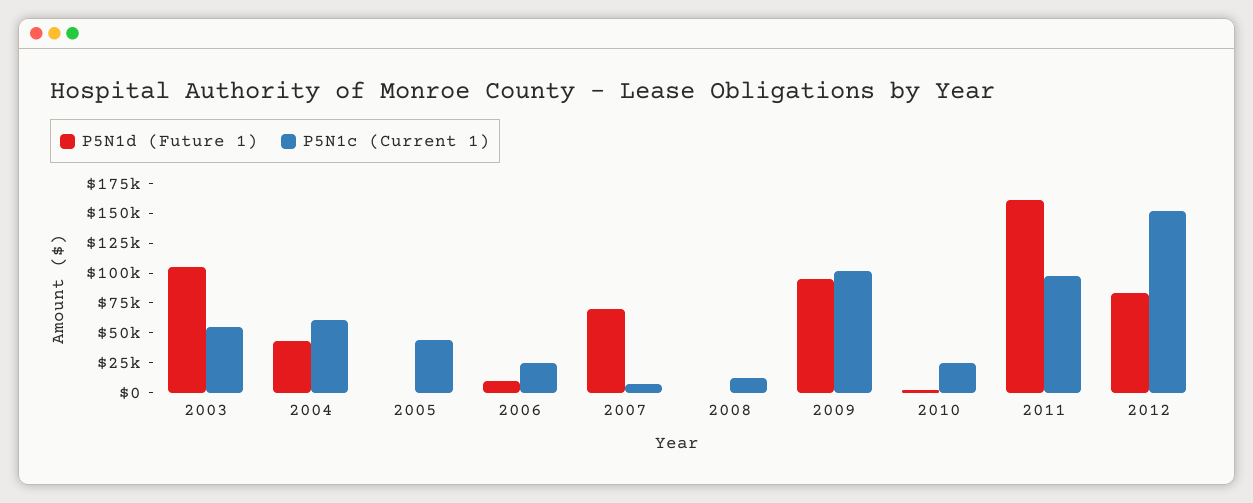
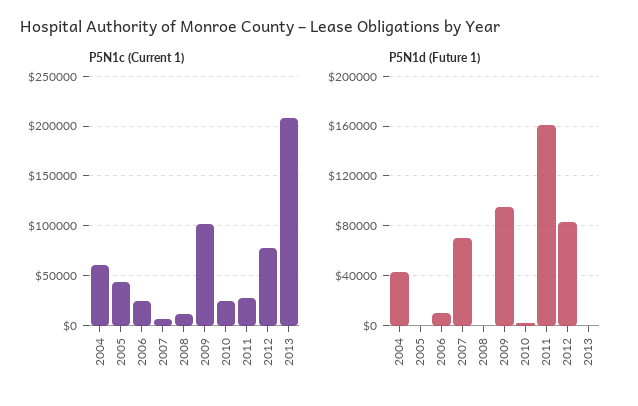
P5N1d (Future 1), 2003: 100000 -> none
P5N1c (Current 1), 2003: 50000 -> none
P5N1c (Current 1), 2011: 100000 -> 30000
P5N1c (Current 1), 2012: 150000 -> 80000
P5N1c (Current 1), 2013: none -> 210000
P5N1d (Future 1), 2013: none -> 0

